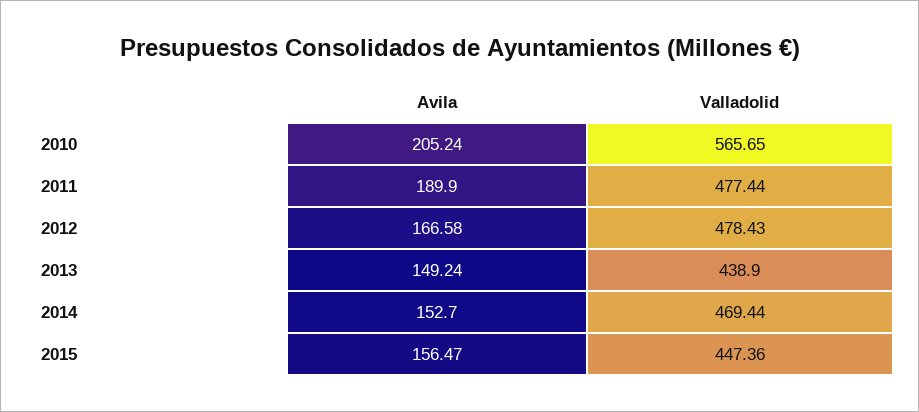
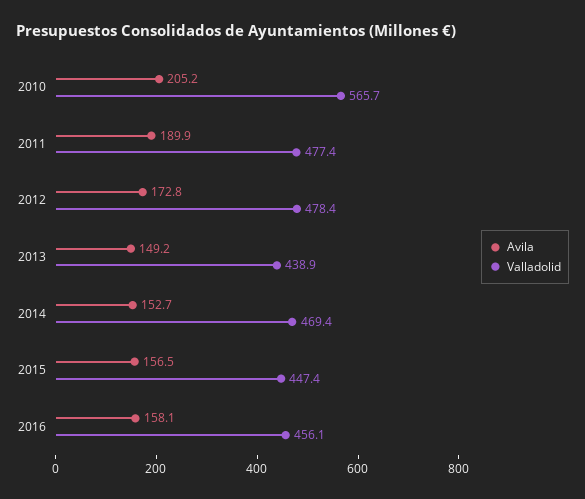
Avila, 2012: 166.58 -> 172.8
Avila, 2016: none -> 158.1
Valladolid, 2016: none -> 456.1

